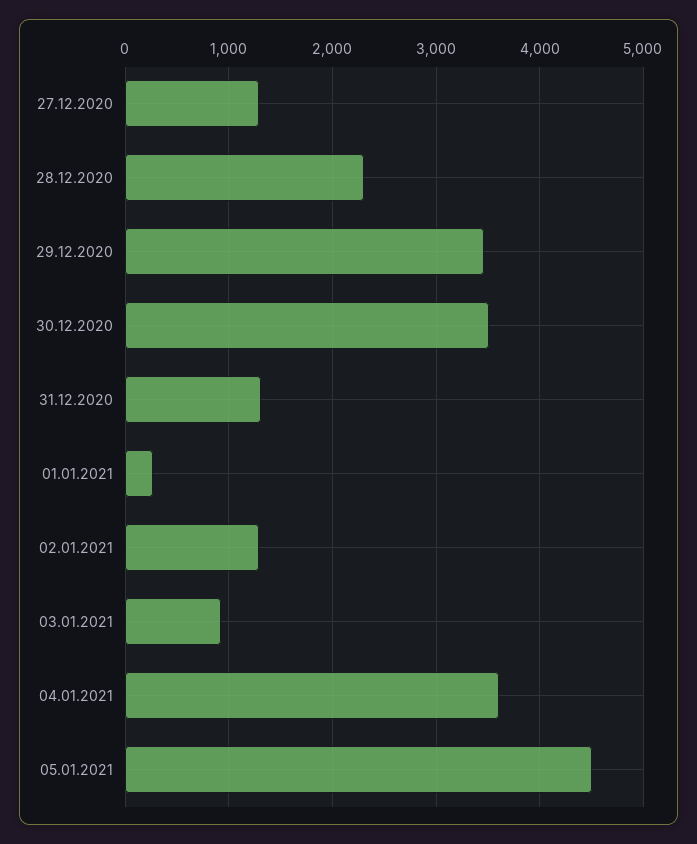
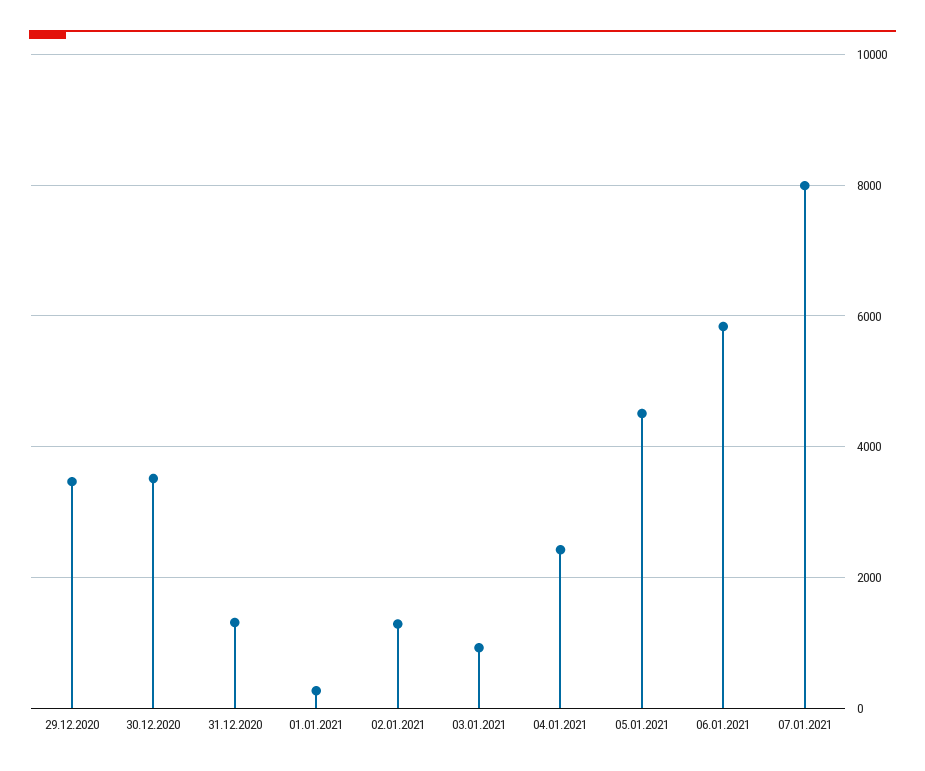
27.12.2020: 1300 -> none
28.12.2020: 2300 -> none
04.01.2021: 3600 -> 2400
06.01.2021: none -> 5800
07.01.2021: none -> 8000

